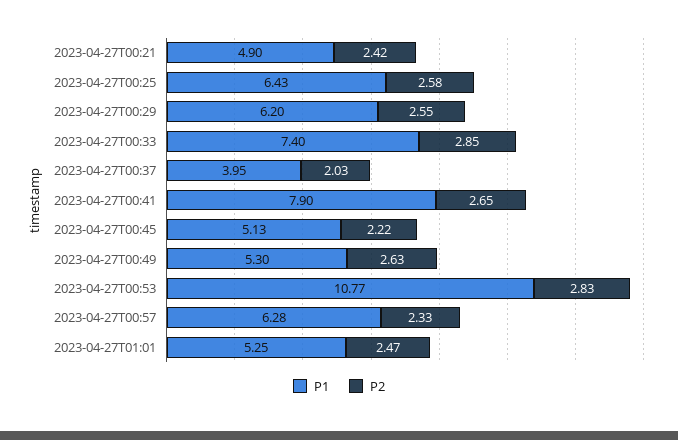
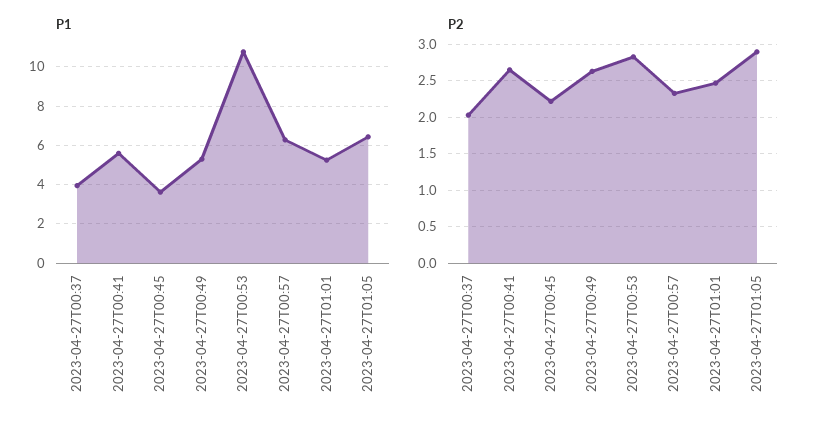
P1, 2023-04-27T00:21: 4.9 -> none
P2, 2023-04-27T00:21: 2.42 -> none
P1, 2023-04-27T00:25: 6.43 -> none
P2, 2023-04-27T00:25: 2.58 -> none
P1, 2023-04-27T00:29: 6.2 -> none
P2, 2023-04-27T00:29: 2.55 -> none
P1, 2023-04-27T00:33: 7.4 -> none
P2, 2023-04-27T00:33: 2.85 -> none
P1, 2023-04-27T00:41: 7.9 -> 5.5
P1, 2023-04-27T00:45: 5.13 -> 3.5
P1, 2023-04-27T01:05: none -> 6.5
P2, 2023-04-27T01:05: none -> 2.9

